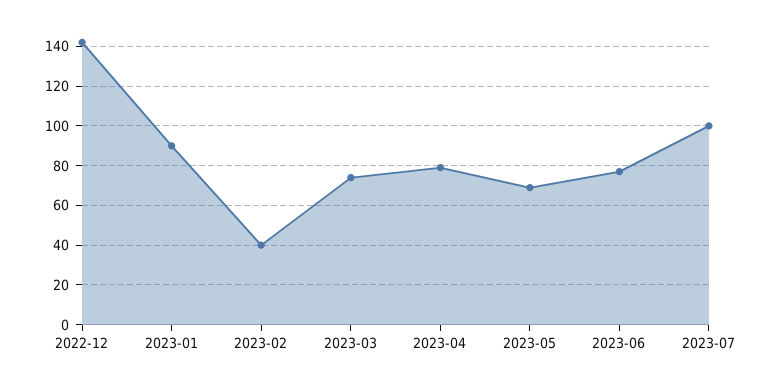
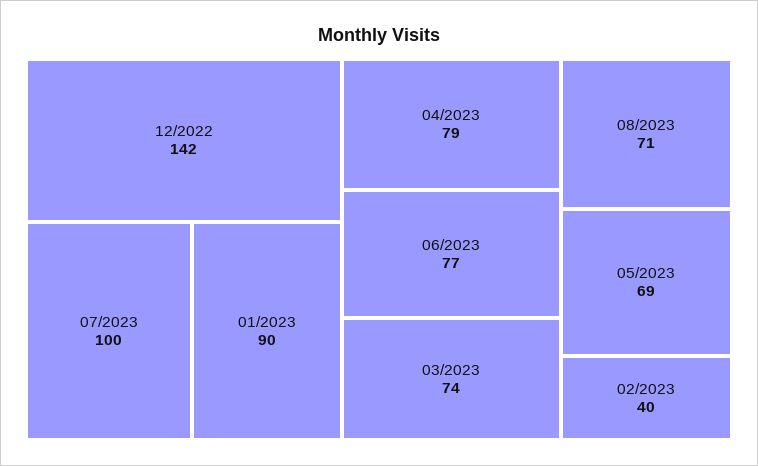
08/2023: none -> 71

